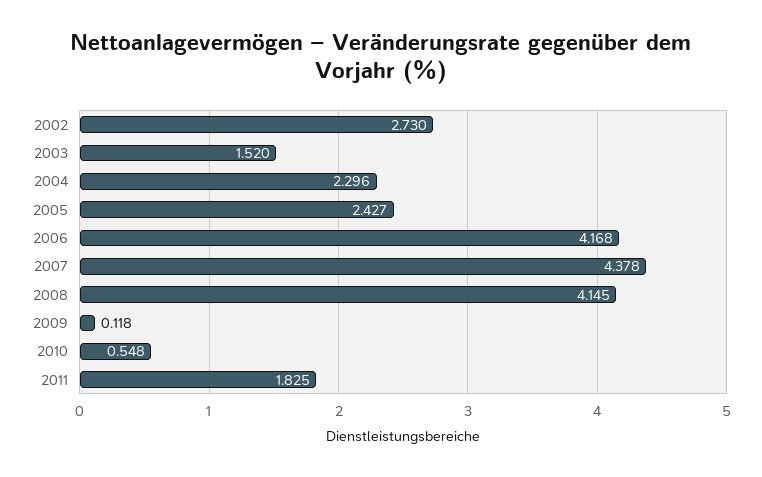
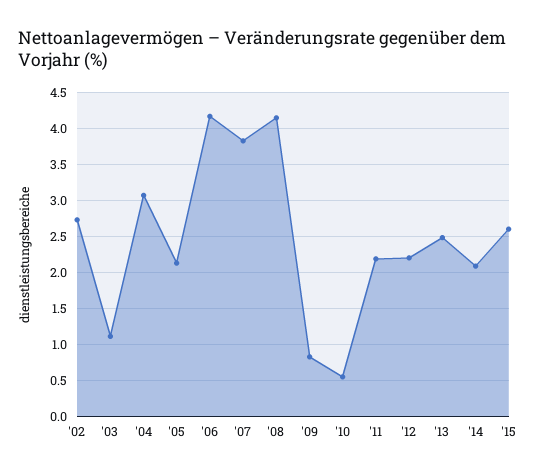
2003: 1.52 -> 1.1
2004: 2.296 -> 3.1
2005: 2.427 -> 2.1
2007: 4.378 -> 3.8
2009: 0.118 -> 0.8
2011: 1.825 -> 2.2
'12: none -> 2.2
'13: none -> 2.5
'14: none -> 2.1
'15: none -> 2.6

